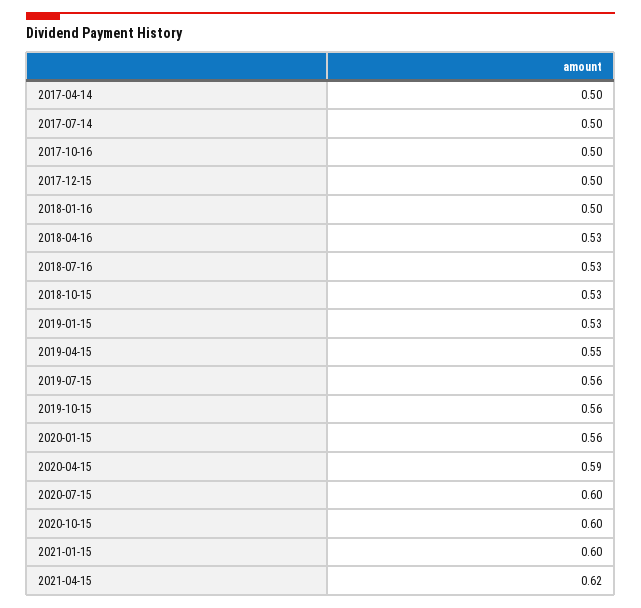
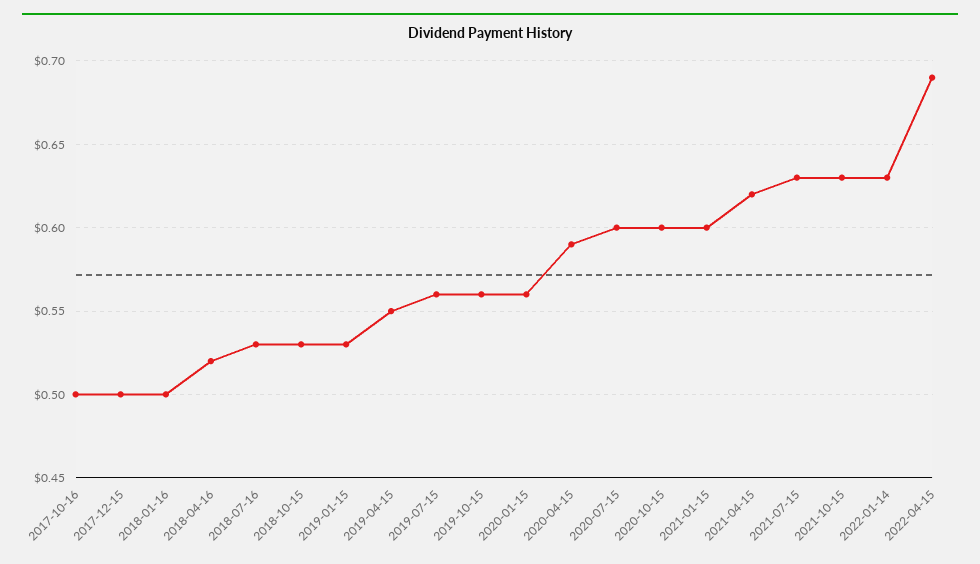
2017-04-14: 0.5 -> none
2017-07-14: 0.5 -> none
2018-04-16: 0.53 -> 0.52
2021-07-15: none -> 0.63
2021-10-15: none -> 0.63
2022-01-14: none -> 0.63
2022-04-15: none -> 0.69

